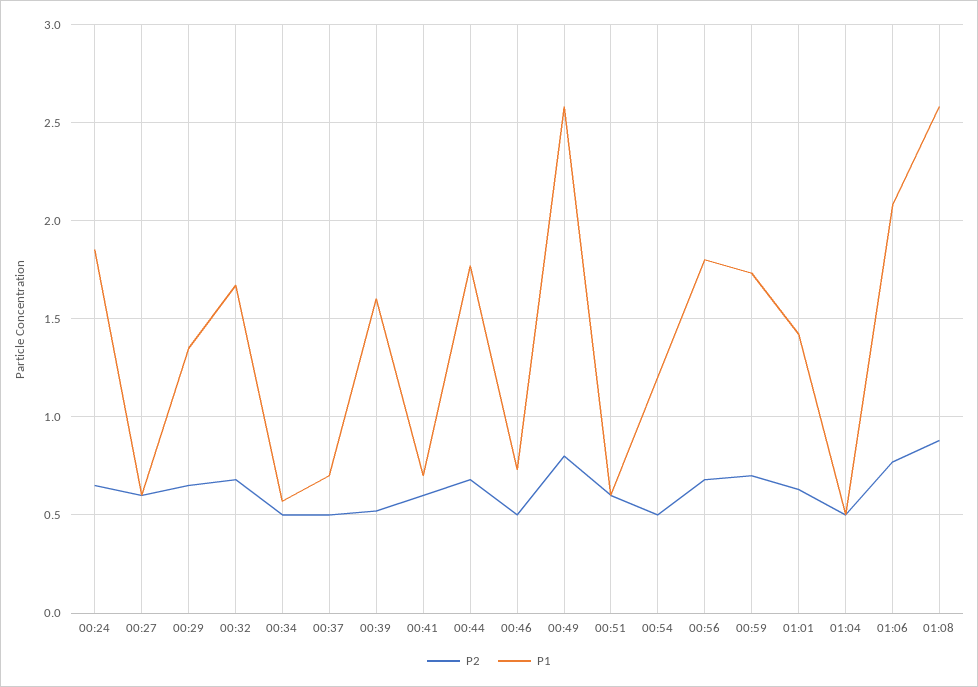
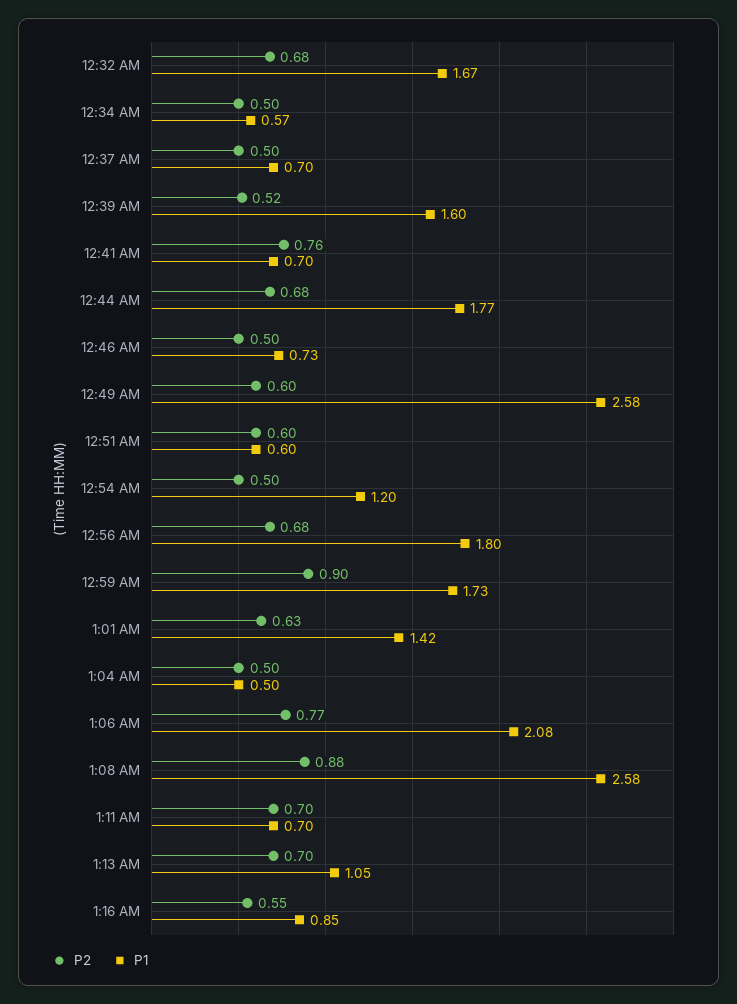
P2, 00:24: 0.65 -> none
P1, 00:24: 1.85 -> none
P2, 00:27: 0.6 -> none
P1, 00:27: 0.6 -> none
P2, 00:29: 0.65 -> none
P1, 00:29: 1.35 -> none
P2, 00:41: 0.6 -> 0.76
P2, 00:49: 0.8 -> 0.6
P2, 00:59: 0.7 -> 0.9
P2, 1:11 AM: none -> 0.7
P1, 1:11 AM: none -> 0.7
P2, 1:13 AM: none -> 0.7
P1, 1:13 AM: none -> 1.05
P2, 1:16 AM: none -> 0.55
P1, 1:16 AM: none -> 0.85

